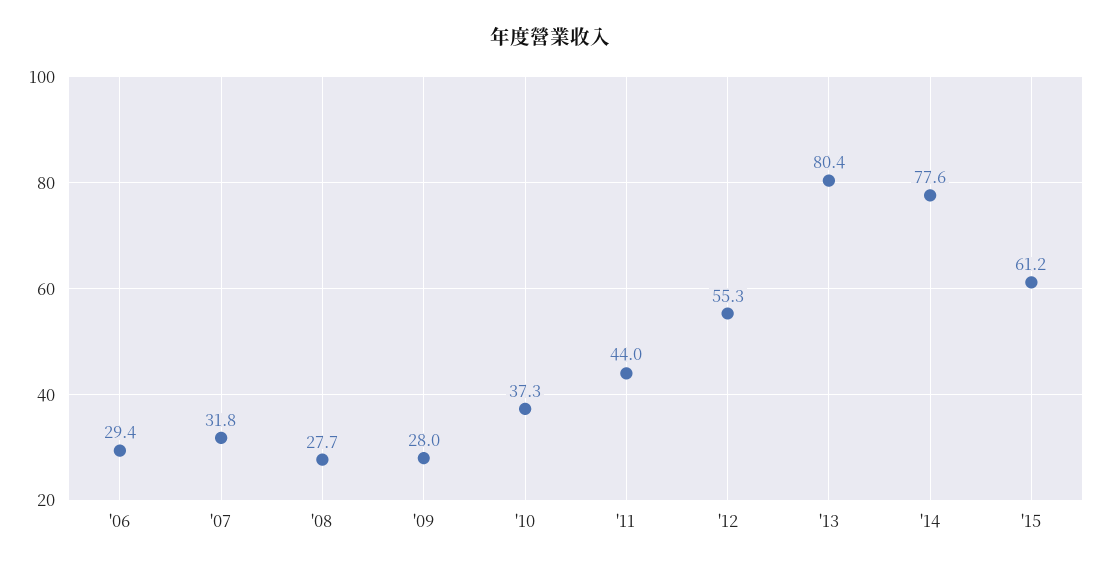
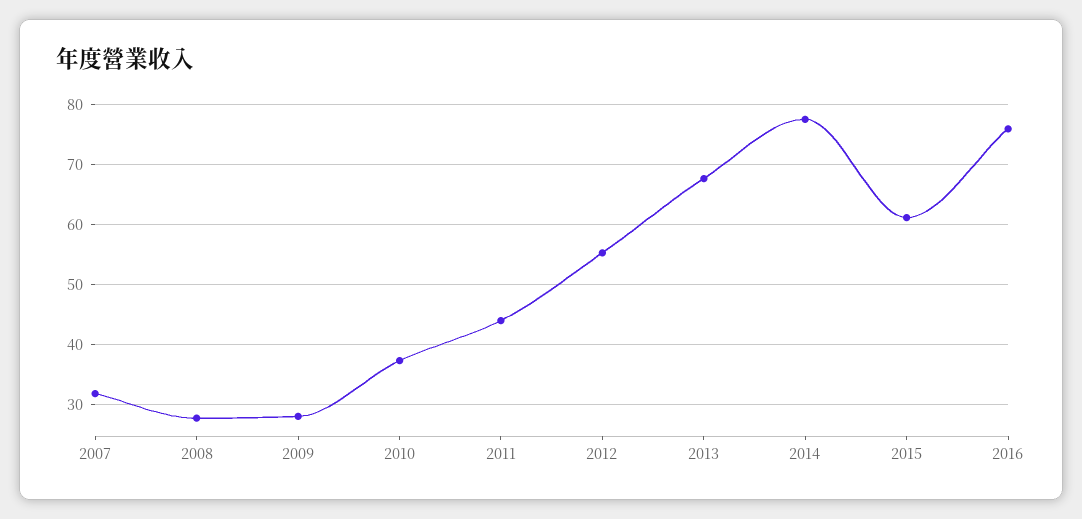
'06: 29.4 -> none
'13: 80.4 -> 68
2016: none -> 76

